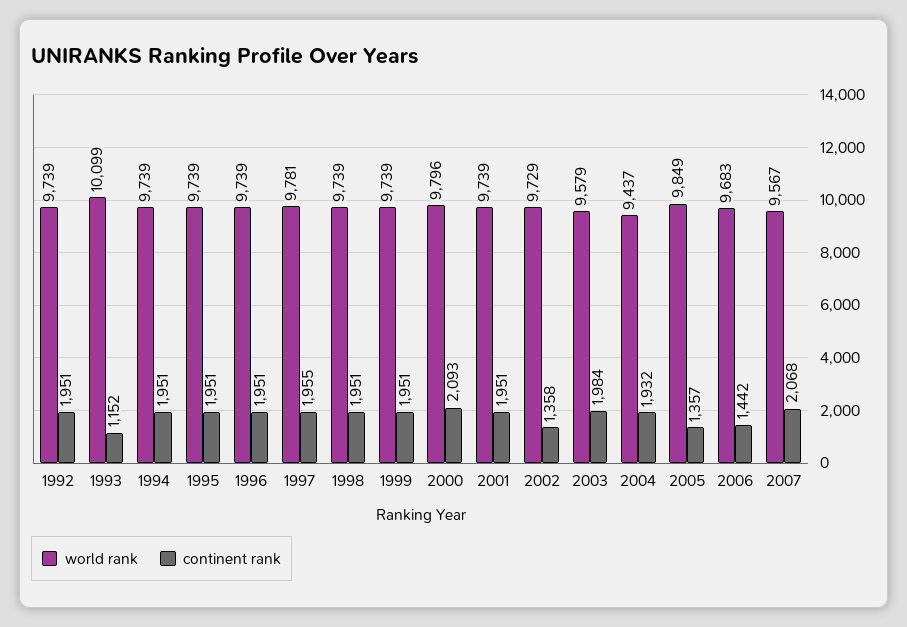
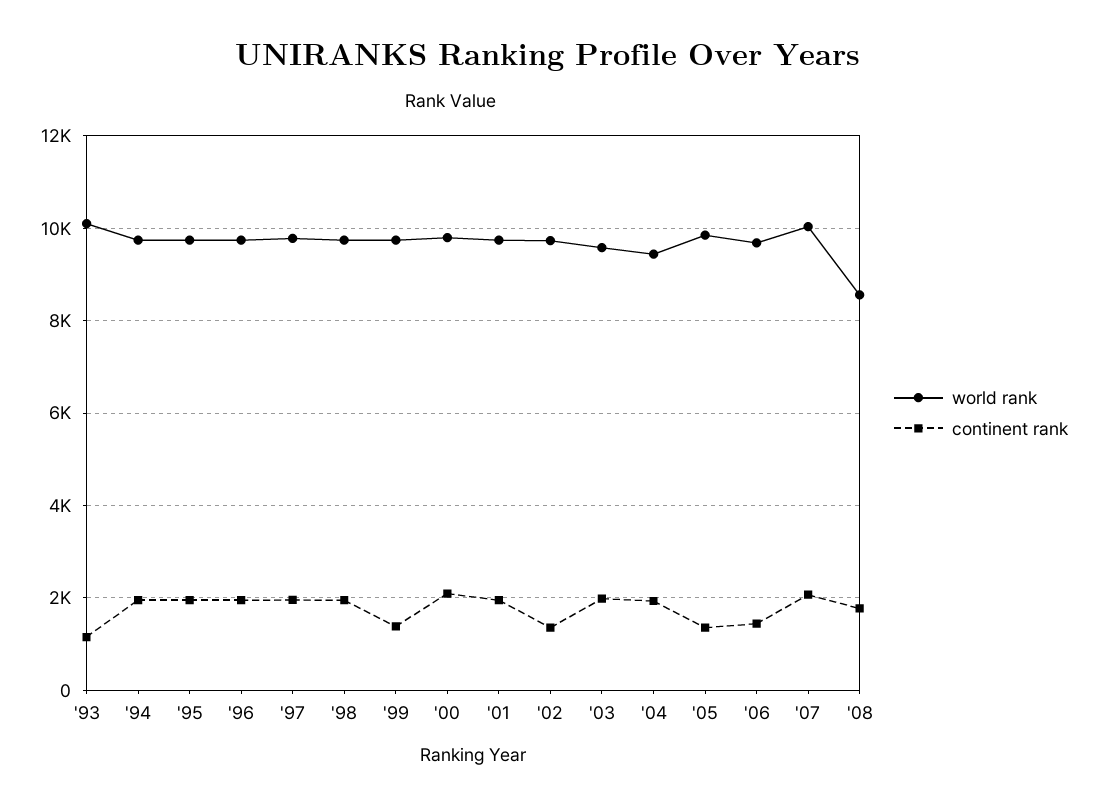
world rank, 1992: 9739 -> none
continent rank, 1992: 1951 -> none
continent rank, 1999: 1951 -> 1400
world rank, 2007: 9567 -> 10000
world rank, '08: none -> 8600
continent rank, '08: none -> 1800

